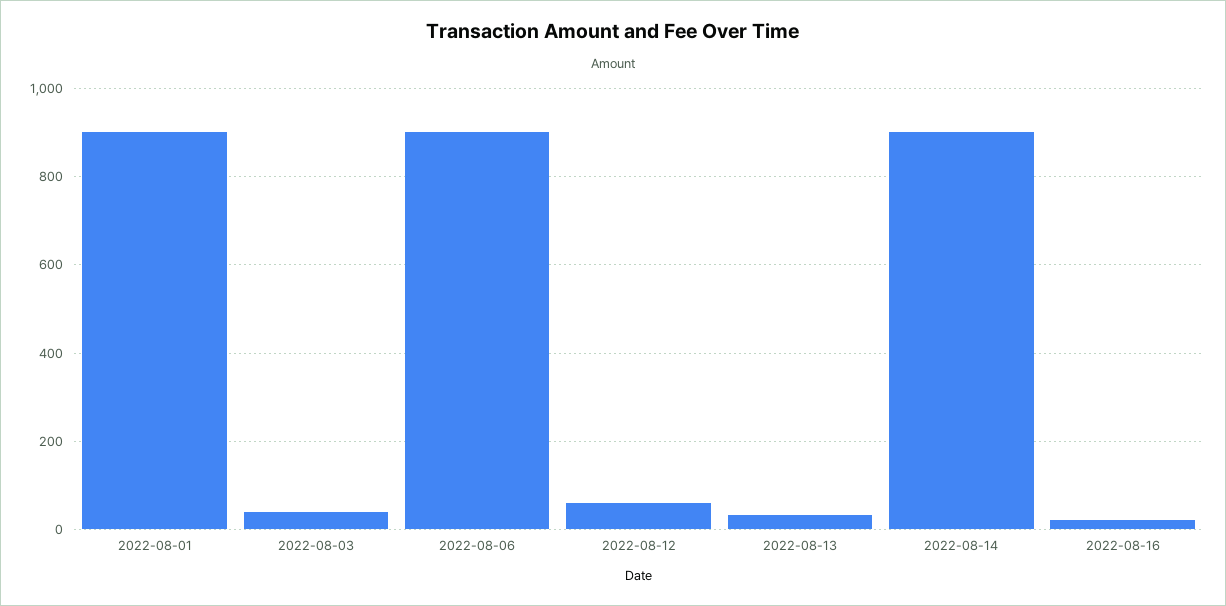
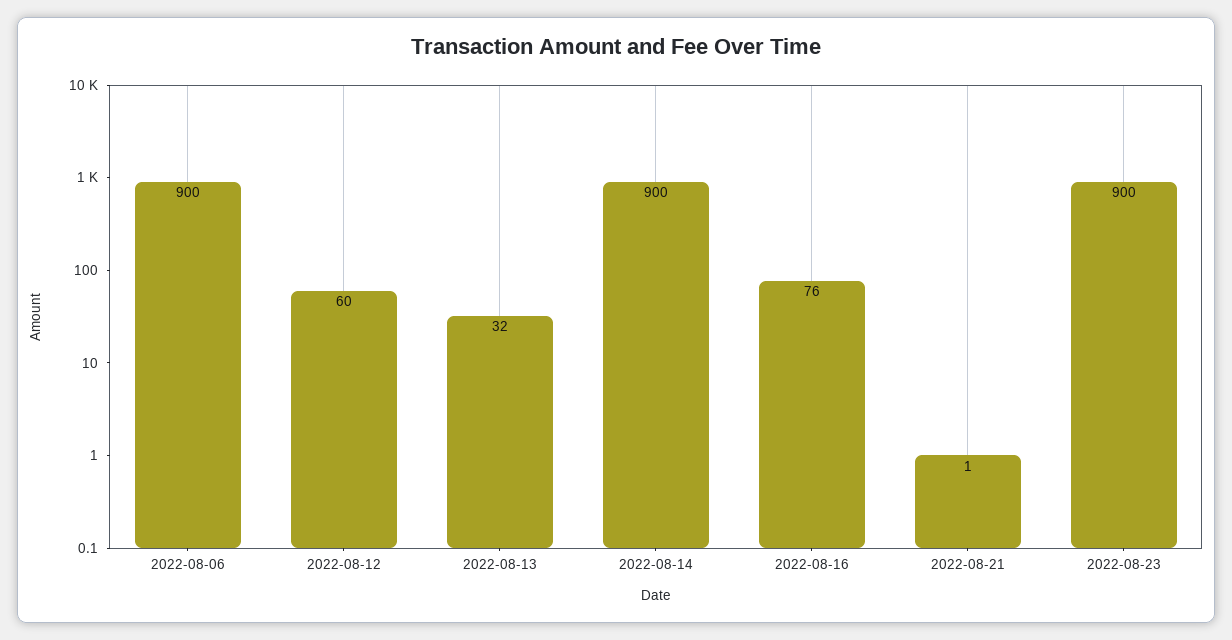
2022-08-01: 900 -> none
2022-08-03: 40 -> none
2022-08-16: 20 -> 76
2022-08-21: none -> 1
2022-08-23: none -> 900

